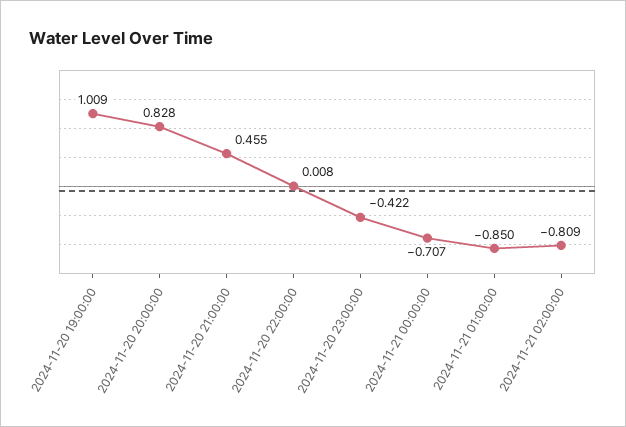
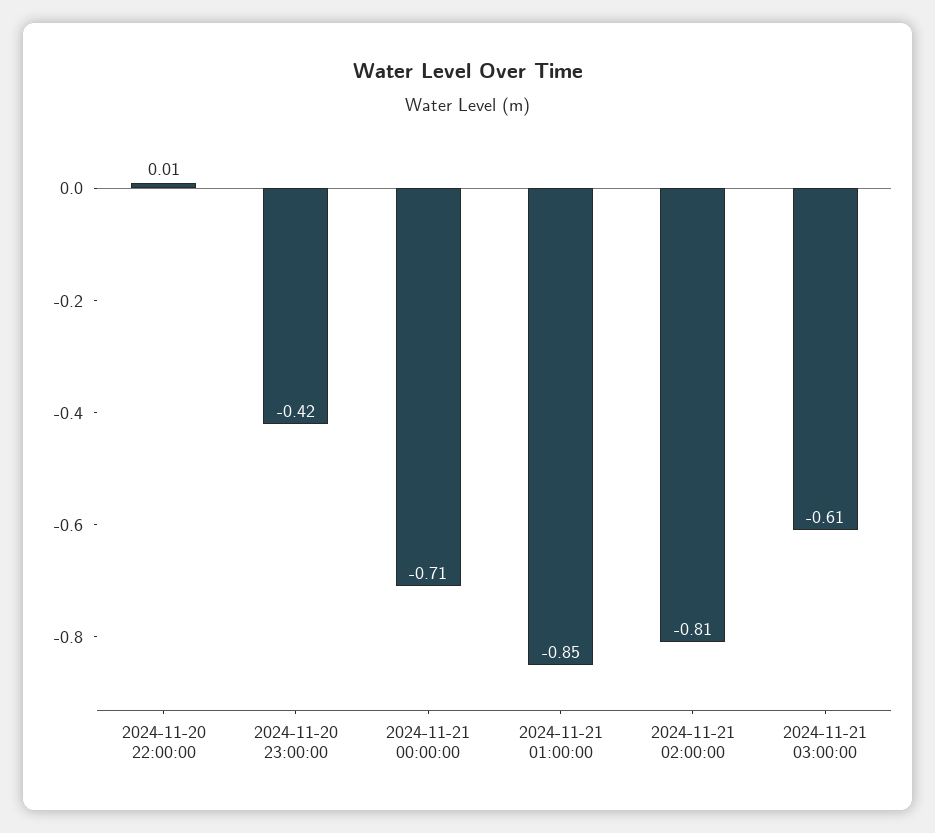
2024-11-20 19:00:00: 1.009 -> none
2024-11-20 20:00:00: 0.828 -> none
2024-11-20 21:00:00: 0.455 -> none
2024-11-21 03:00:00: none -> -0.61

